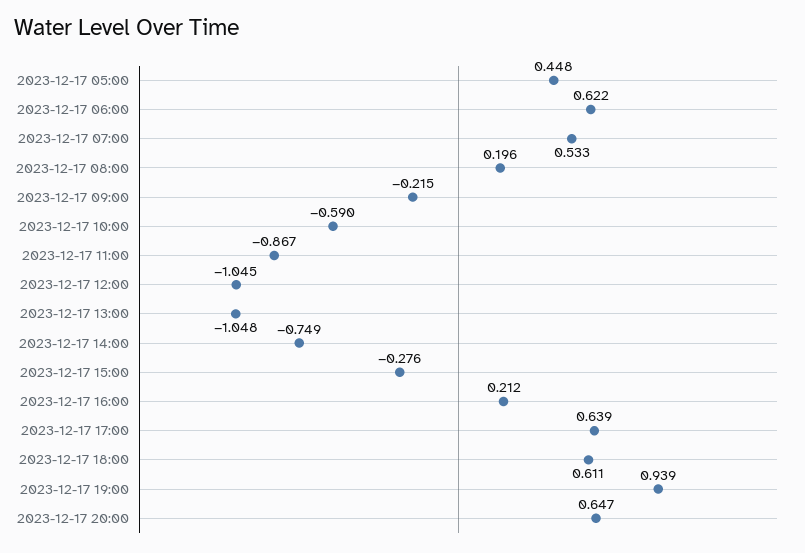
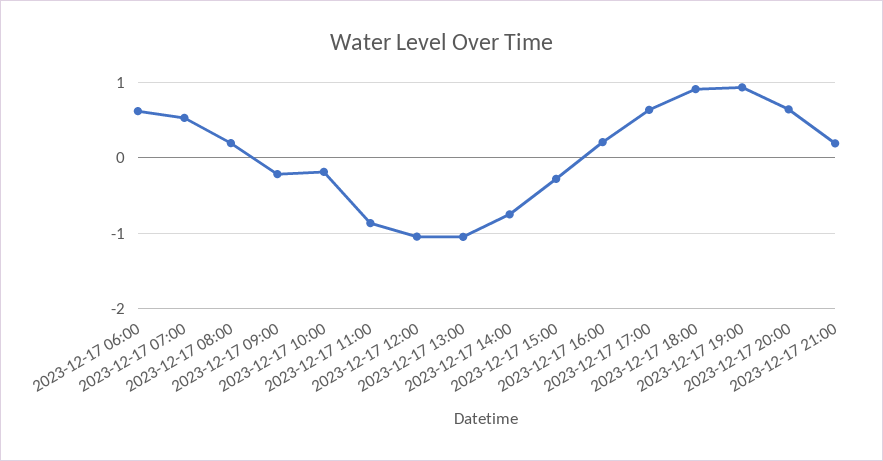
2023-12-17 05:00: 0.448 -> none
2023-12-17 10:00: -0.59 -> -0.2
2023-12-17 18:00: 0.611 -> 0.9
2023-12-17 21:00: none -> 0.2

